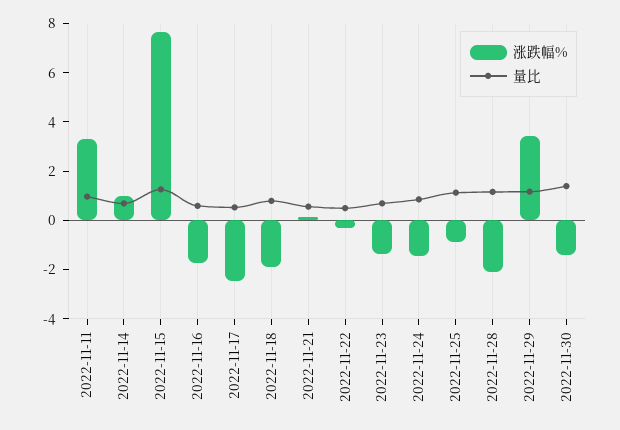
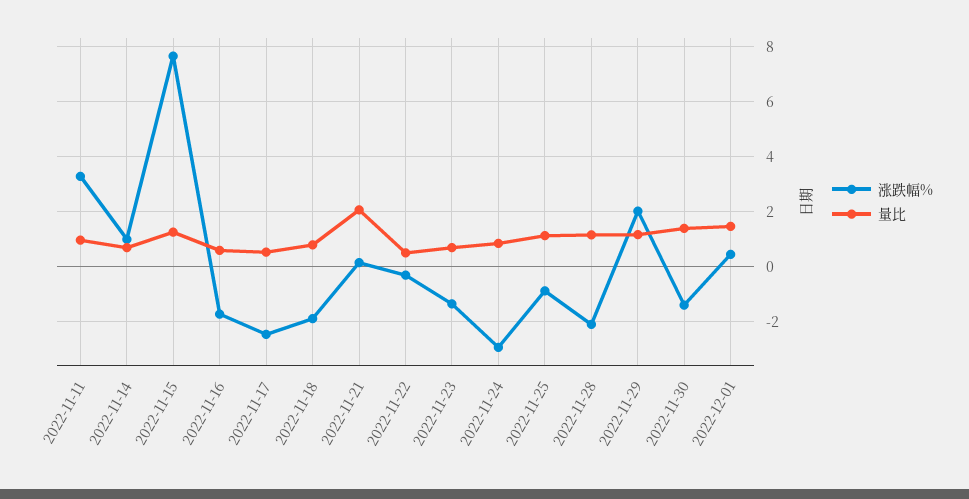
量比, 2022-11-21: 0.5 -> 2
涨跌幅%, 2022-11-24: -1.5 -> -3
涨跌幅%, 2022-11-29: 3.5 -> 2
涨跌幅%, 2022-12-01: none -> 0.5
量比, 2022-12-01: none -> 1.5

